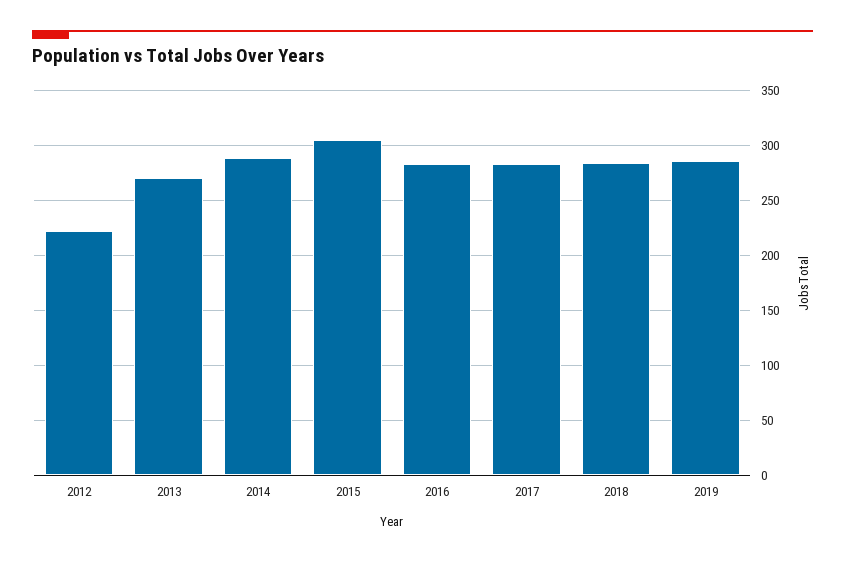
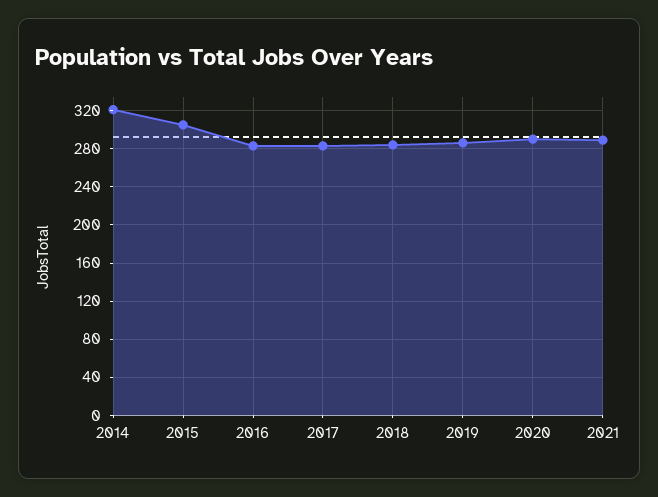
2012: 220 -> none
2013: 270 -> none
2014: 290 -> 320
2020: none -> 290
2021: none -> 290

